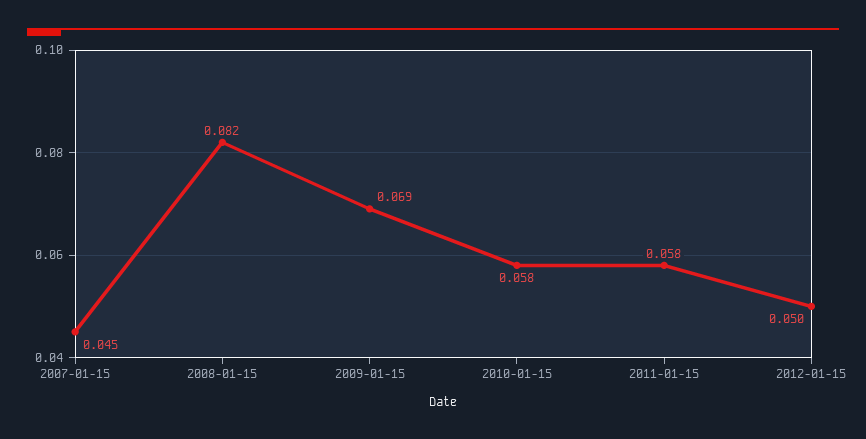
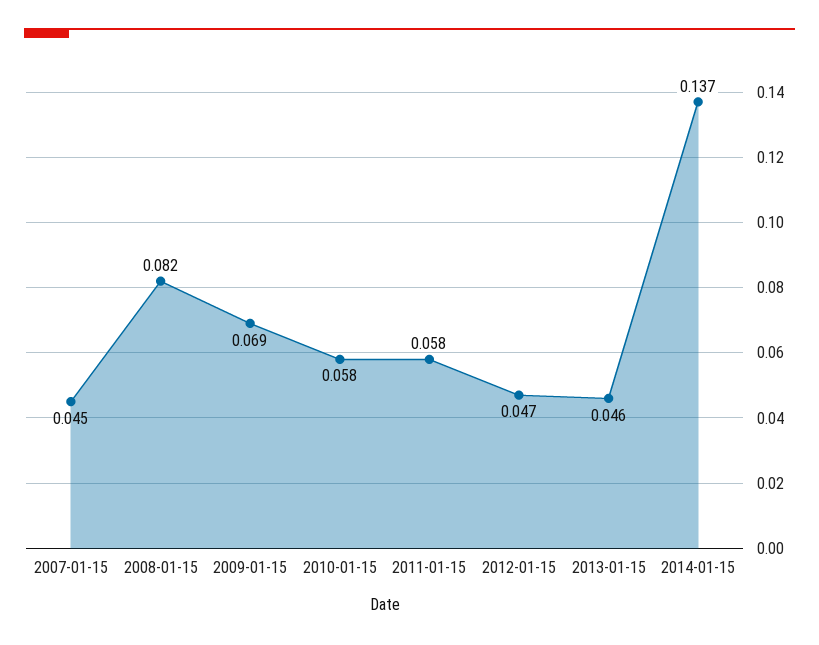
2012-01-15: 0.05 -> 0.047
2013-01-15: none -> 0.046
2014-01-15: none -> 0.137

